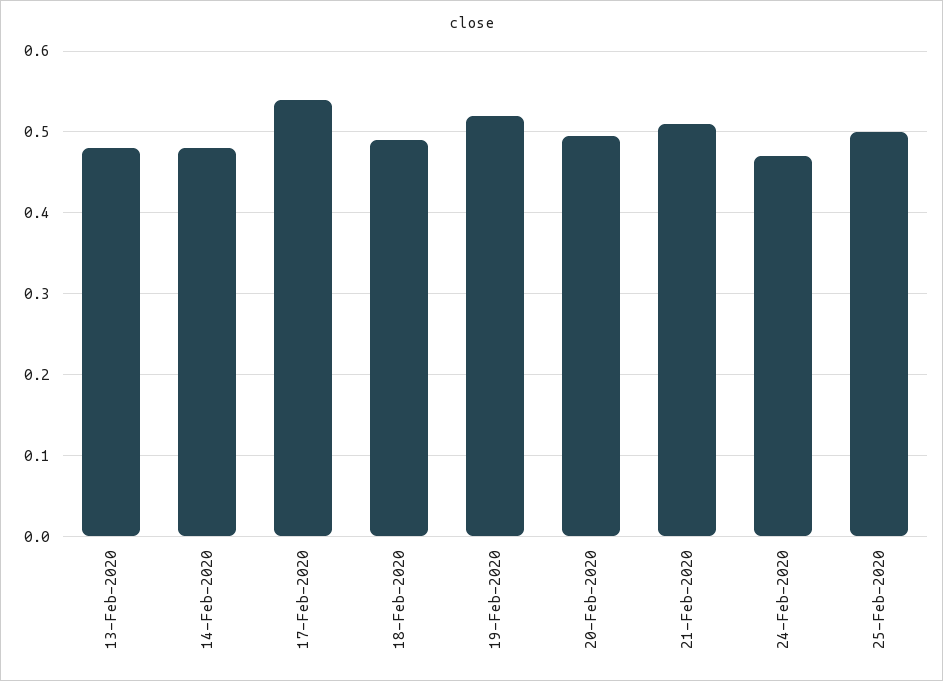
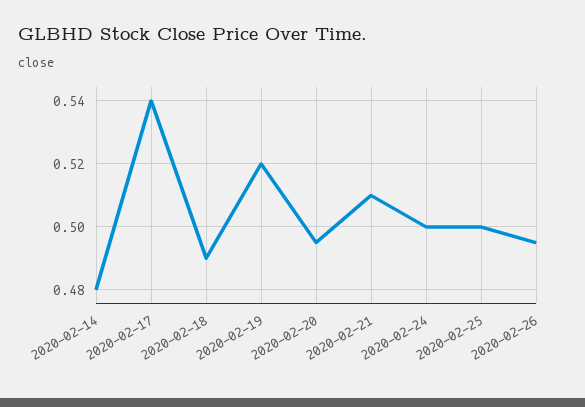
13-Feb-2020: 0.48 -> none
24-Feb-2020: 0.47 -> 0.5
2020-02-26: none -> 0.495

